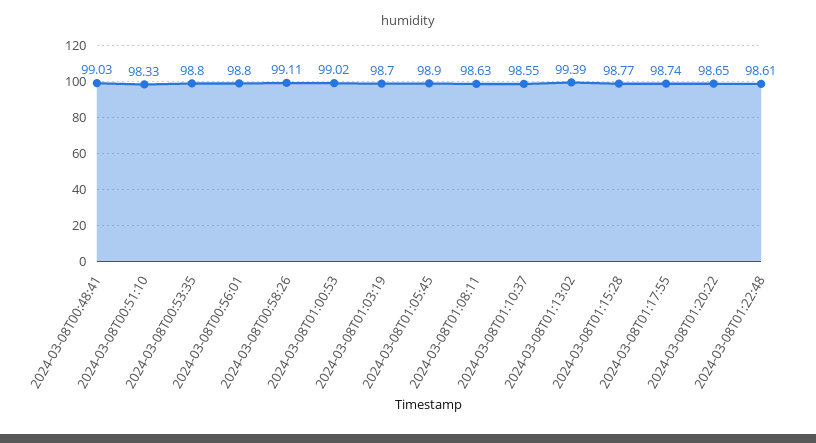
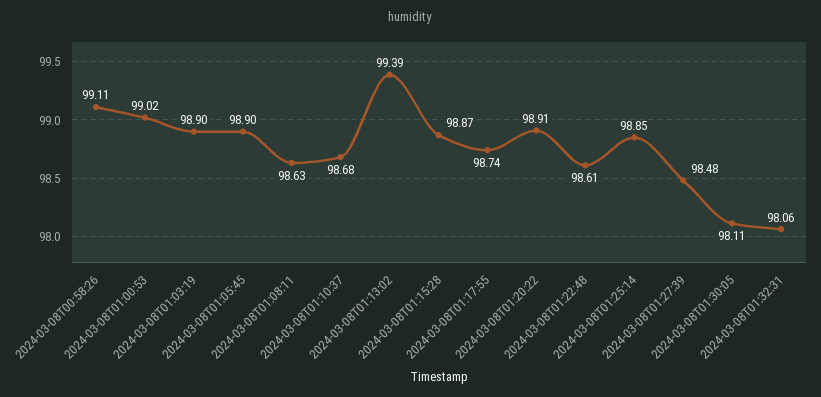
2024-03-08T00:48:41: 99.03 -> none
2024-03-08T00:51:10: 98.33 -> none
2024-03-08T00:53:35: 98.8 -> none
2024-03-08T00:56:01: 98.8 -> none
2024-03-08T01:03:19: 98.7 -> 98.9
2024-03-08T01:10:37: 98.55 -> 98.68
2024-03-08T01:15:28: 98.77 -> 98.87
2024-03-08T01:20:22: 98.65 -> 98.91
2024-03-08T01:25:14: none -> 98.85
2024-03-08T01:27:39: none -> 98.48
2024-03-08T01:30:05: none -> 98.11
2024-03-08T01:32:31: none -> 98.06

